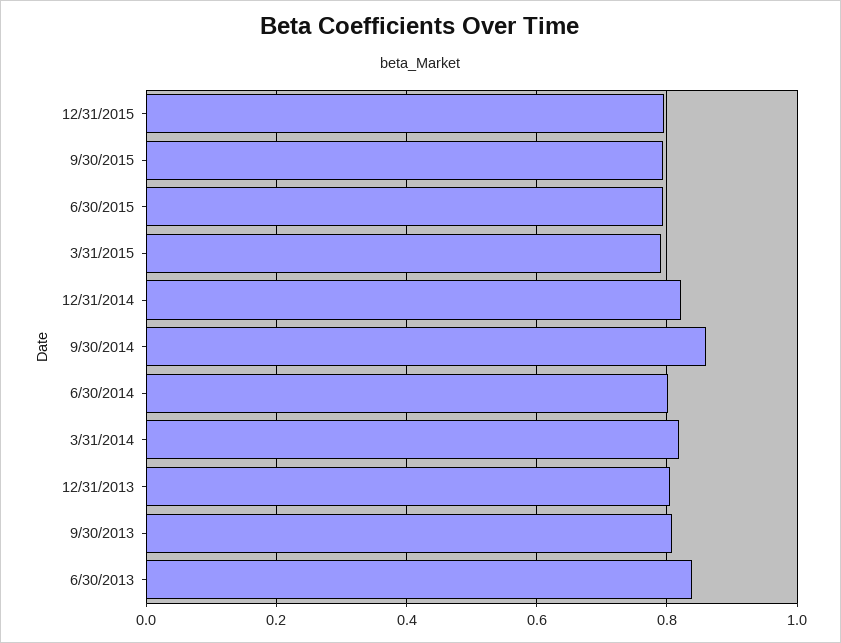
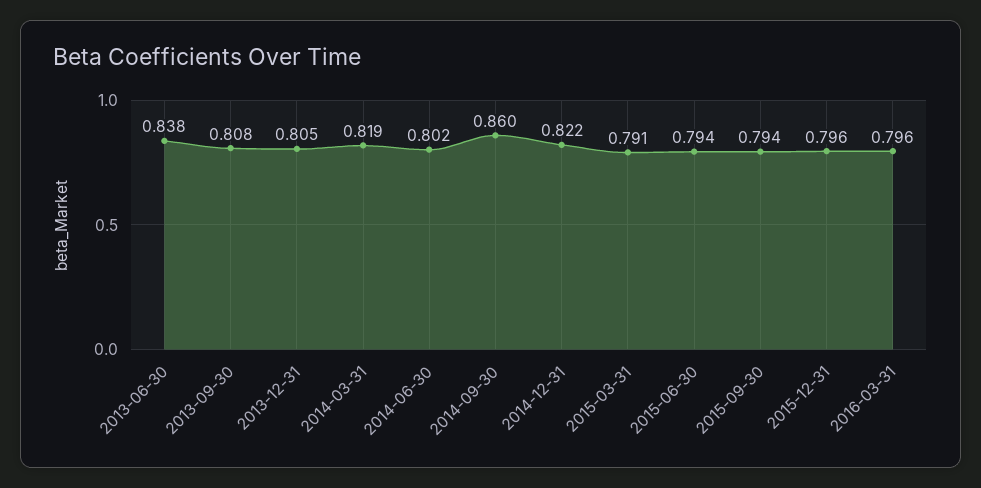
2016-03-31: none -> 0.796

